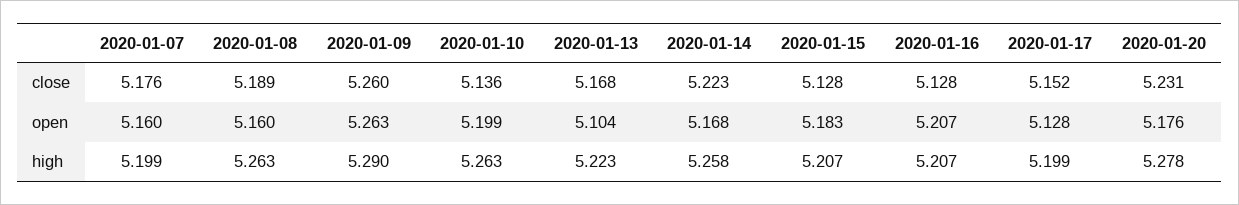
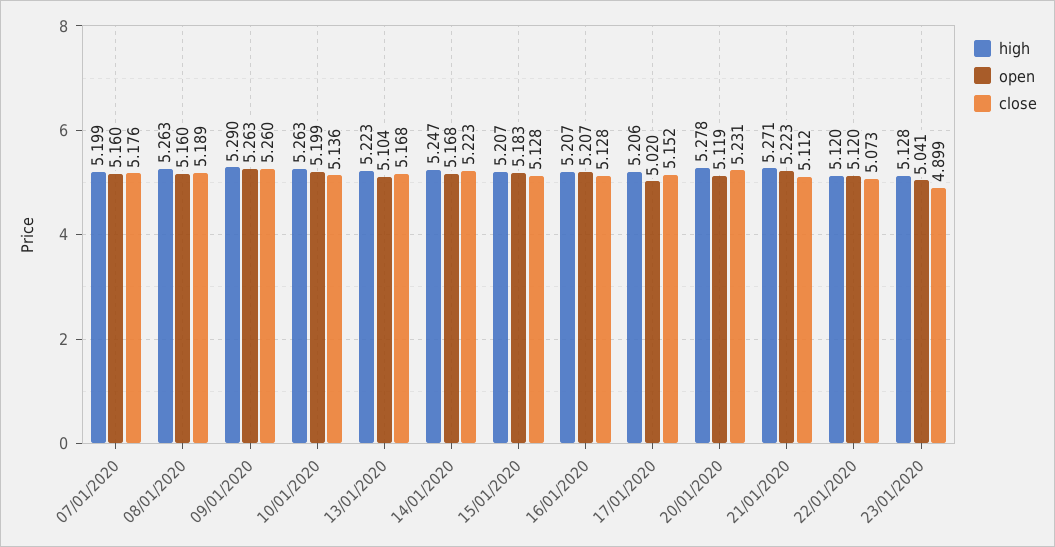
open, 2020-01-17: 5.128 -> 5.02
open, 2020-01-20: 5.176 -> 5.119
high, 2020-01-14: 5.258 -> 5.247
high, 2020-01-17: 5.199 -> 5.206
high, 21/01/2020: none -> 5.271
open, 21/01/2020: none -> 5.223
close, 21/01/2020: none -> 5.112
high, 22/01/2020: none -> 5.12
open, 22/01/2020: none -> 5.12
close, 22/01/2020: none -> 5.073
high, 23/01/2020: none -> 5.128
open, 23/01/2020: none -> 5.041
close, 23/01/2020: none -> 4.899

